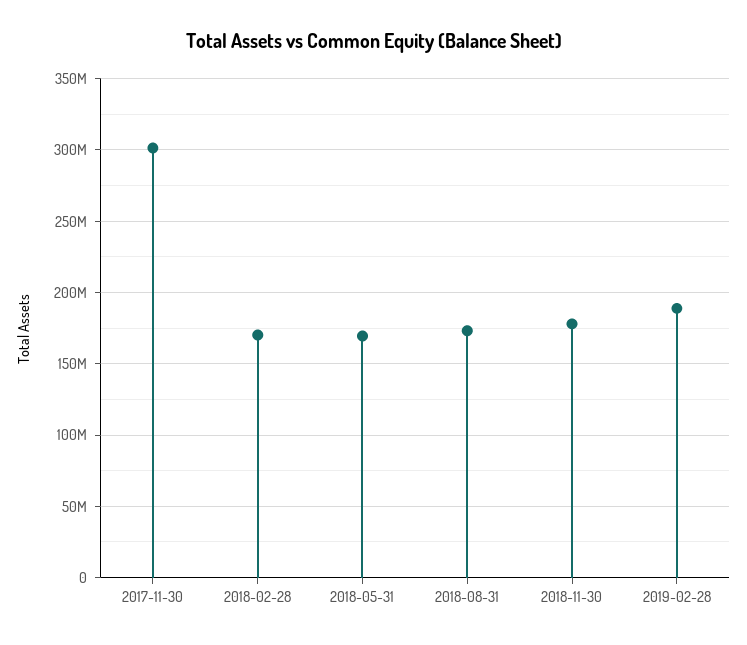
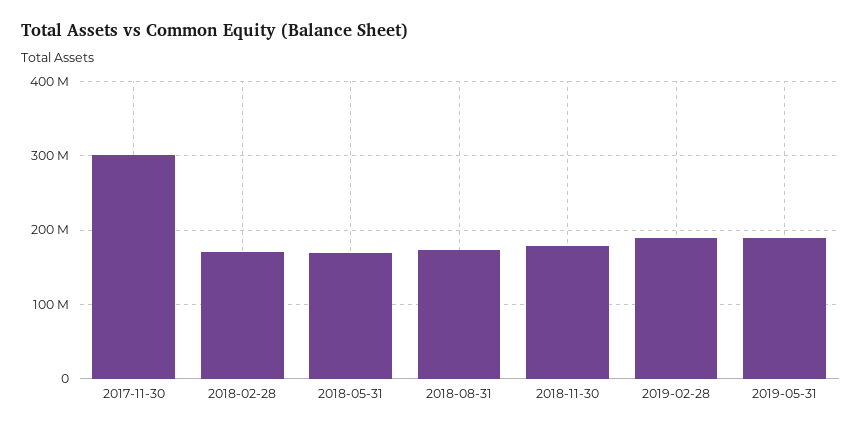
2019-05-31: none -> 190000000

